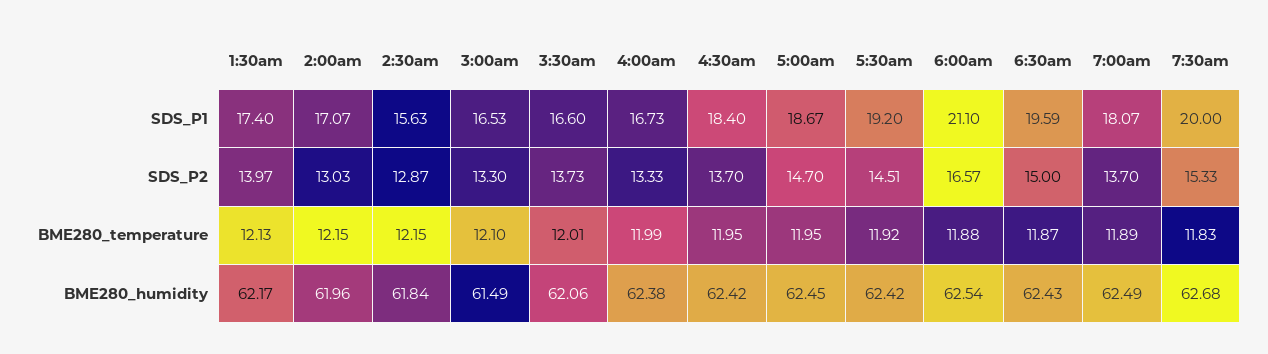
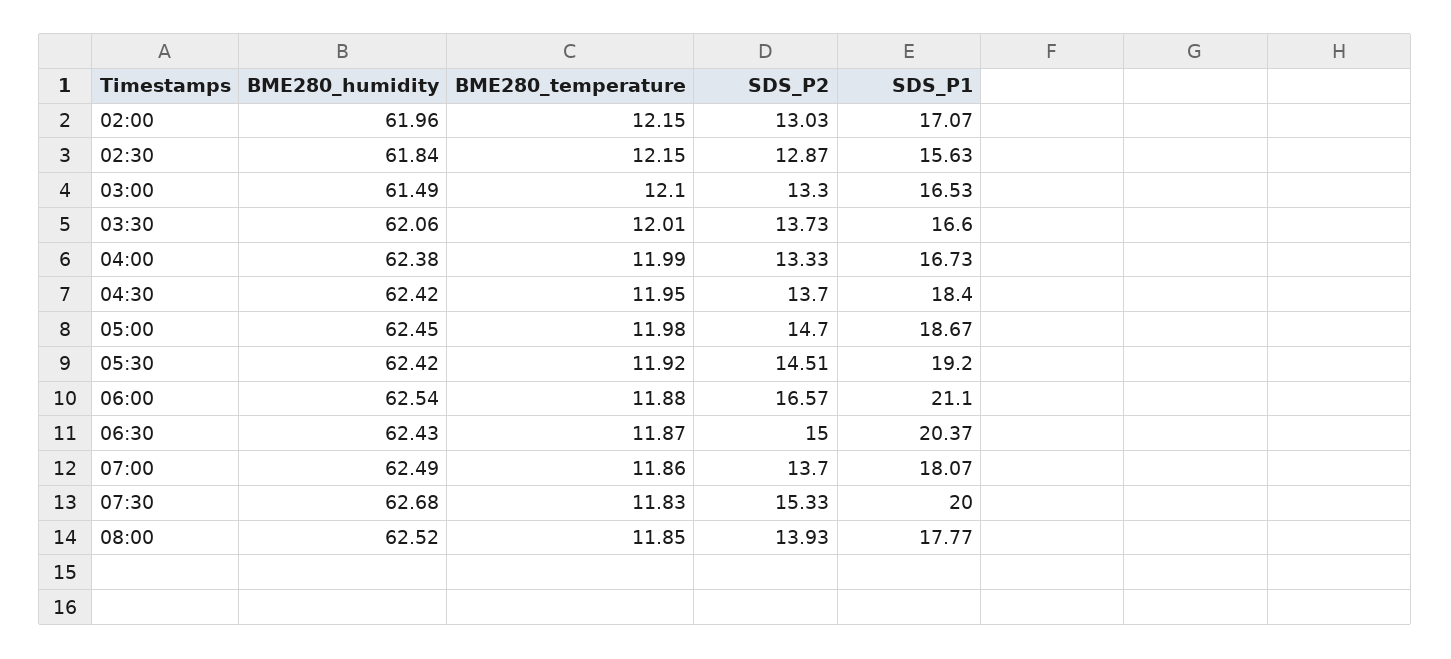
1:30am, SDS_P1: 17.4 -> none
6:30am, SDS_P1: 19.59 -> 20.37
1:30am, SDS_P2: 13.97 -> none
1:30am, BME280_temperature: 12.13 -> none
5:00am, BME280_temperature: 11.95 -> 11.98
7:00am, BME280_temperature: 11.89 -> 11.86
1:30am, BME280_humidity: 62.17 -> none
08:00, BME280_humidity: none -> 62.52
08:00, BME280_temperature: none -> 11.85
08:00, SDS_P2: none -> 13.93
08:00, SDS_P1: none -> 17.77

